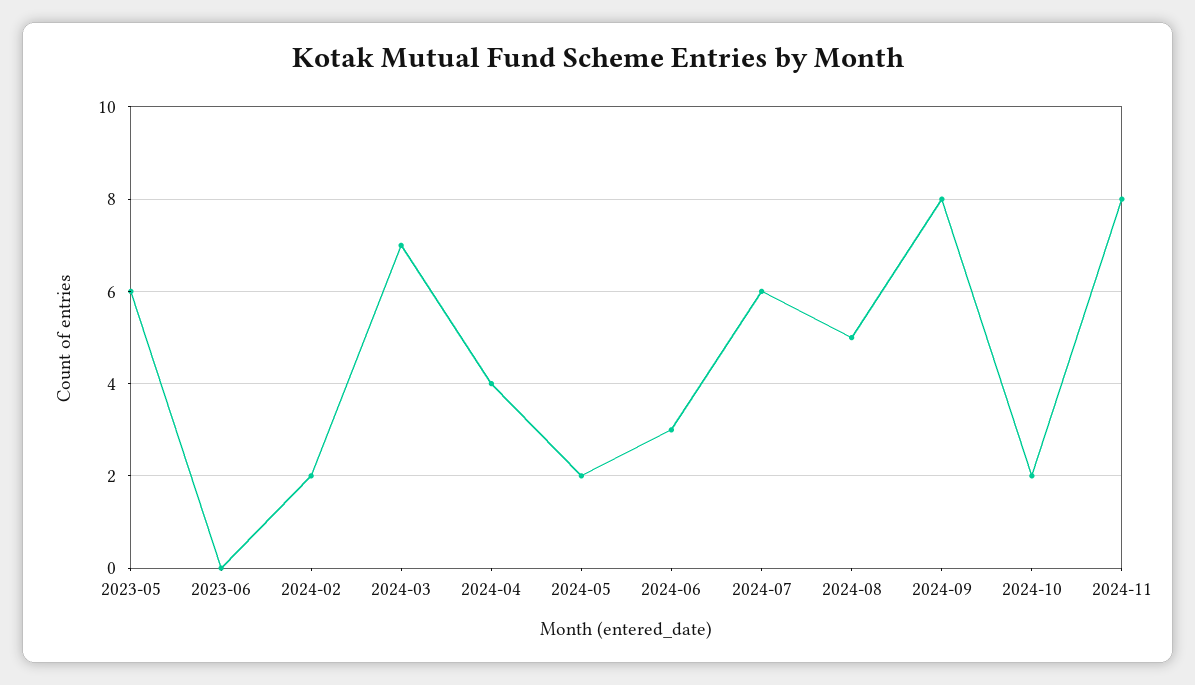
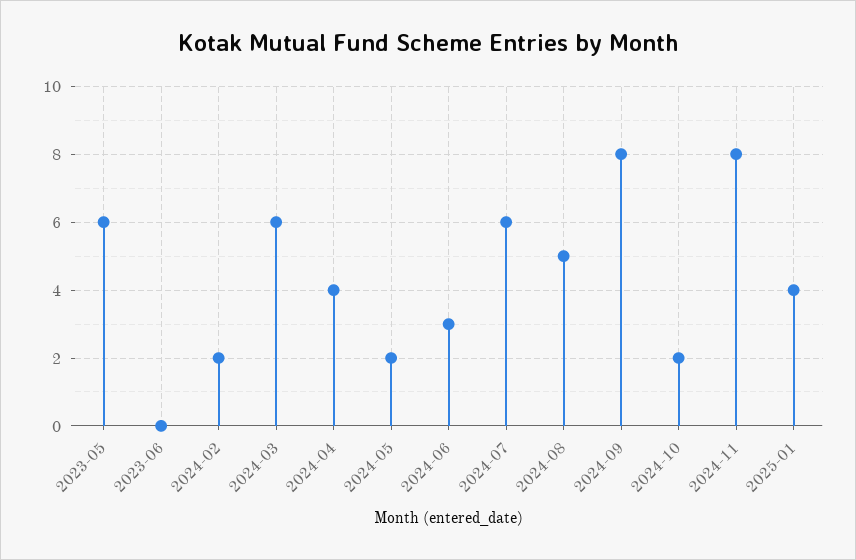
2024-03: 7 -> 6
2025-01: none -> 4

